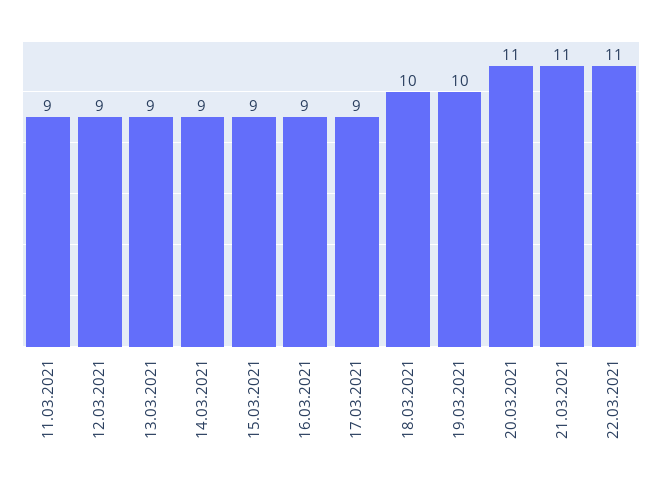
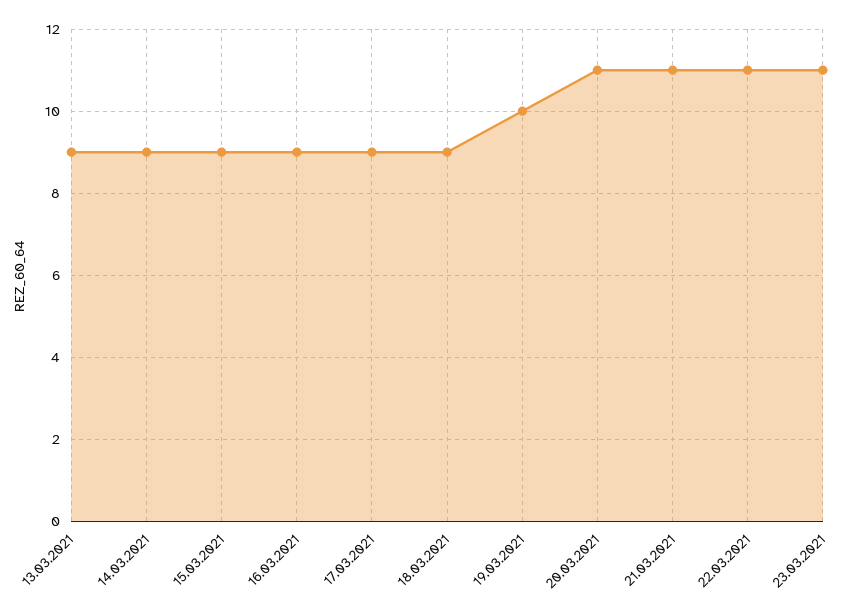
11.03.2021: 9 -> none
12.03.2021: 9 -> none
18.03.2021: 10 -> 9
23.03.2021: none -> 11

